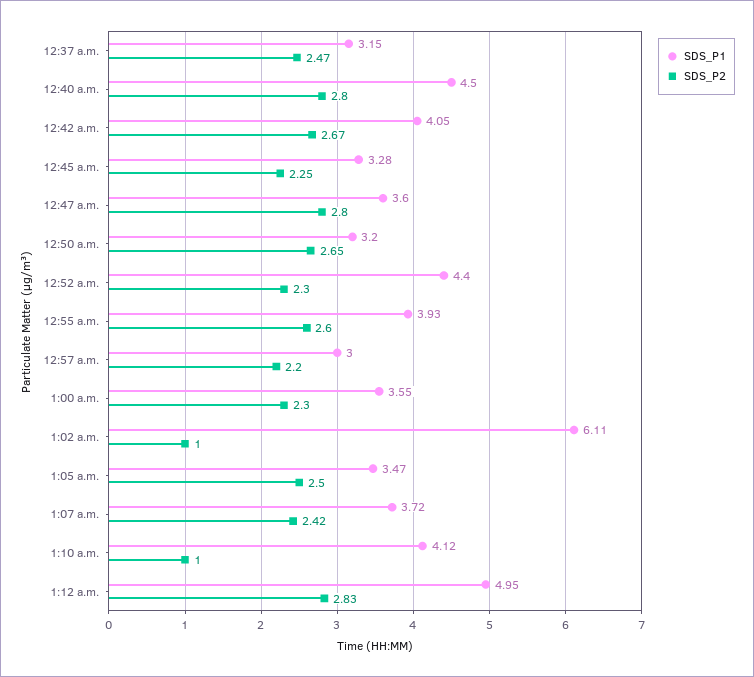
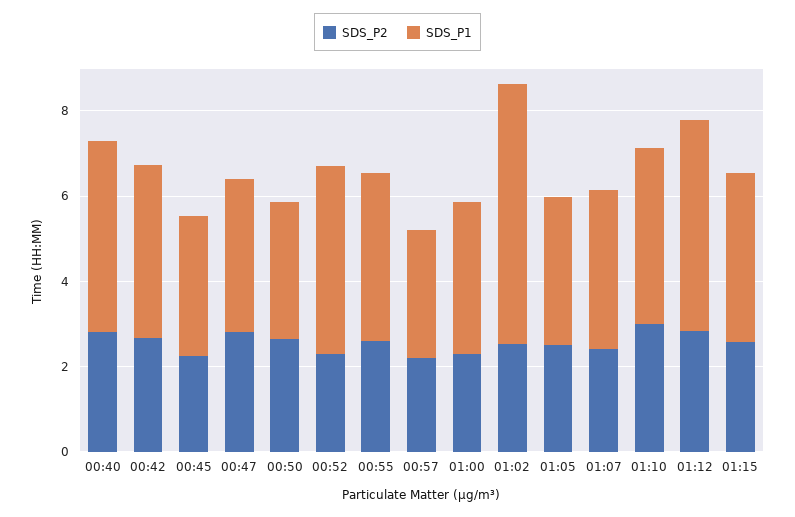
SDS_P1, 12:37 a.m.: 3.15 -> none
SDS_P2, 12:37 a.m.: 2.47 -> none
SDS_P2, 1:02 a.m.: 1 -> 2.5
SDS_P2, 1:10 a.m.: 1 -> 3
SDS_P2, 01:15: none -> 2.5
SDS_P1, 01:15: none -> 4

